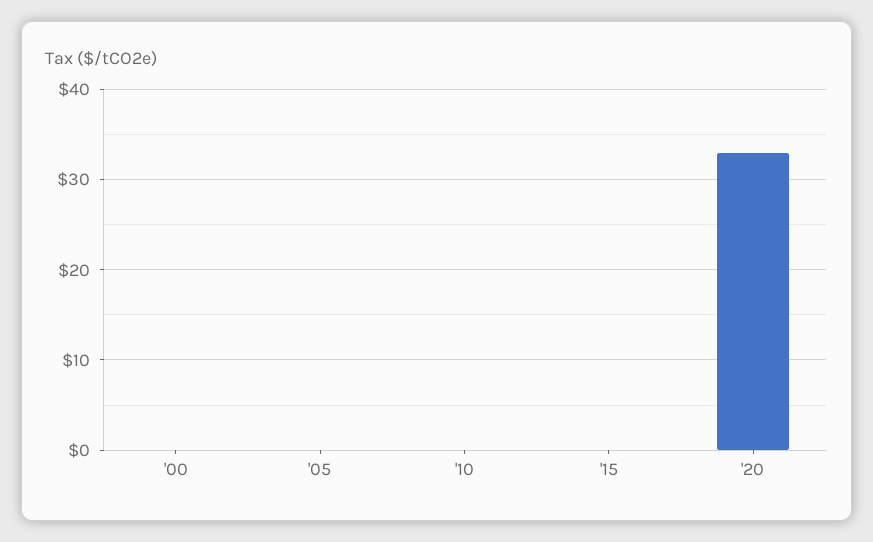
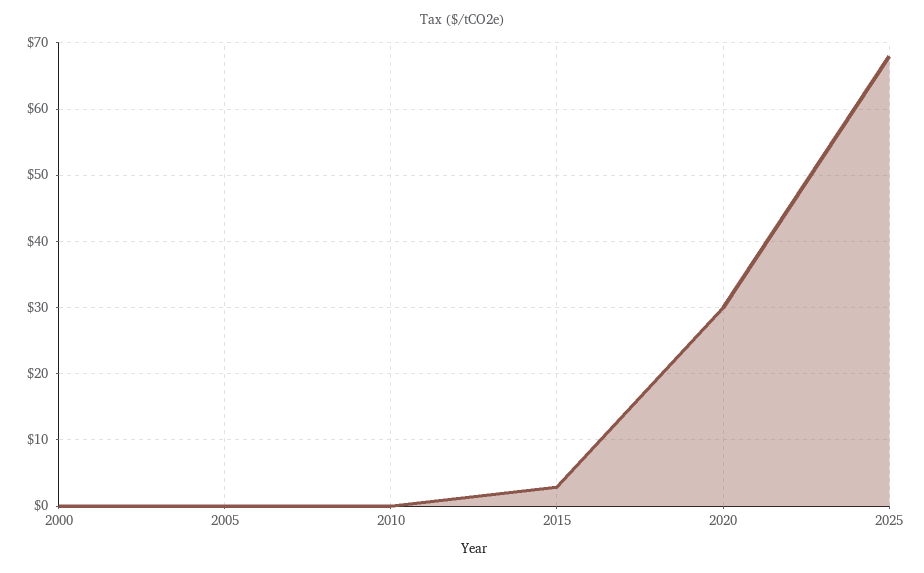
'15: 0 -> 3
'20: 33 -> 30
2025: none -> 68

